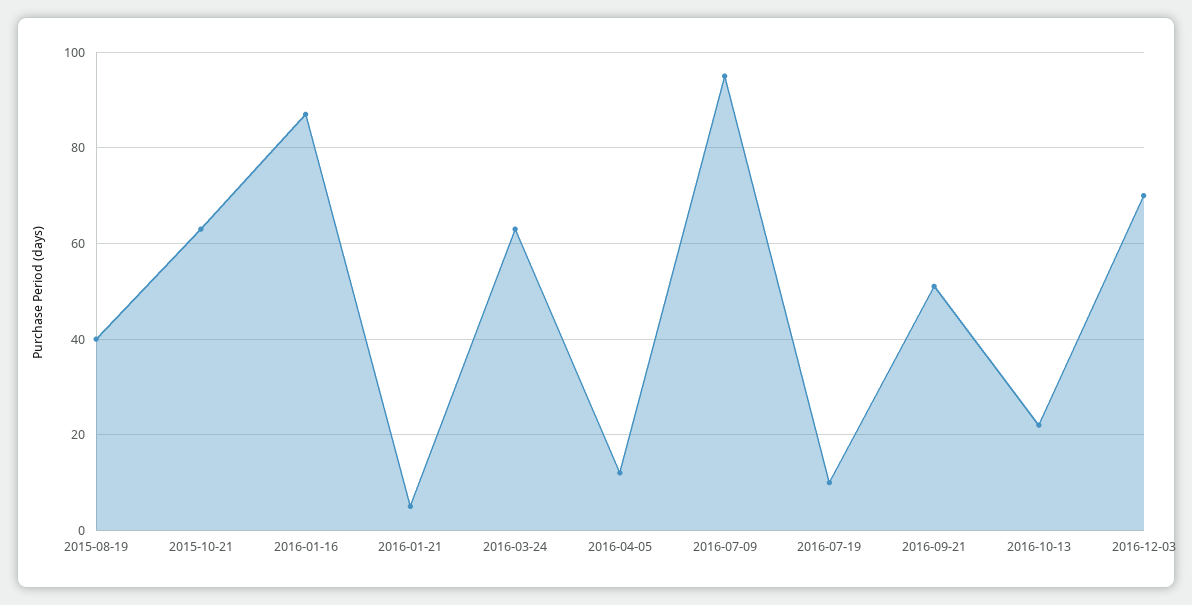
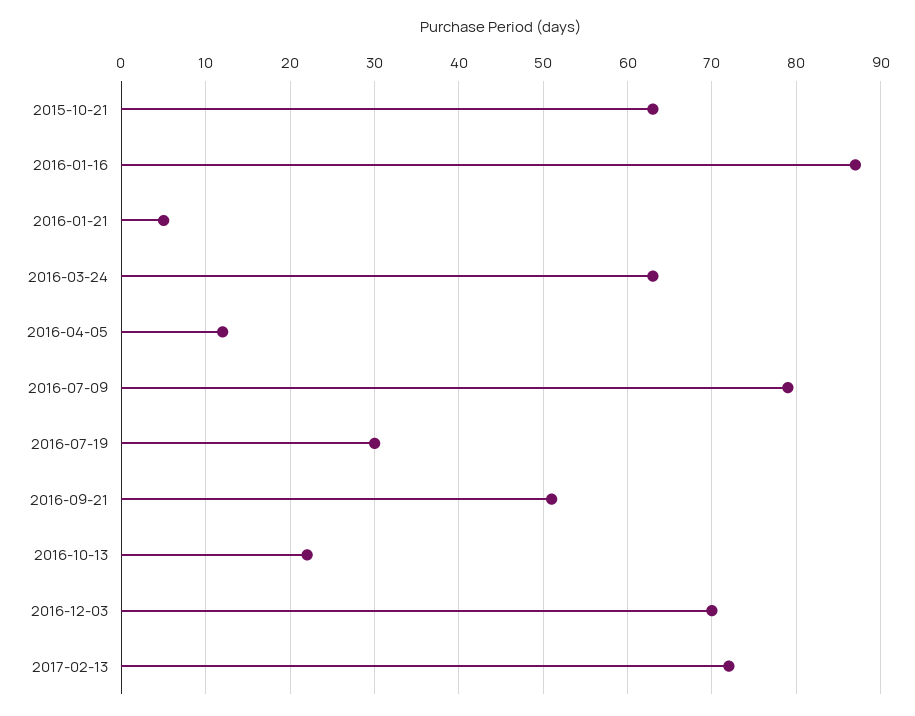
2015-08-19: 40 -> none
2016-07-09: 95 -> 79
2016-07-19: 10 -> 30
2017-02-13: none -> 72

